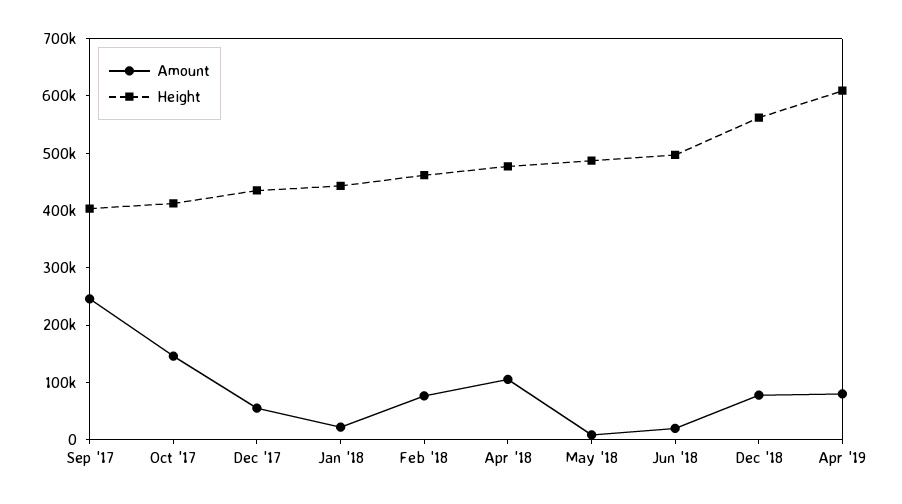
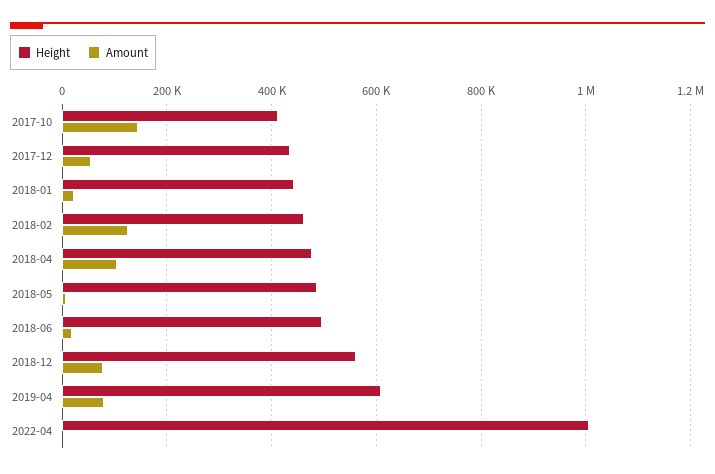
Amount, Sep '17: 240000 -> none
Height, Sep '17: 400000 -> none
Amount, Feb '18: 80000 -> 120000
Height, 2022-04: none -> 1000000
Amount, 2022-04: none -> 0

